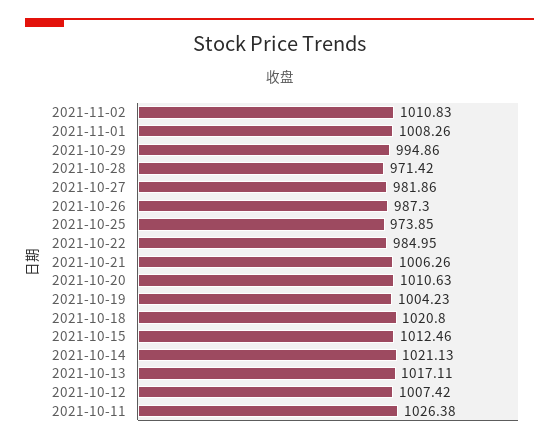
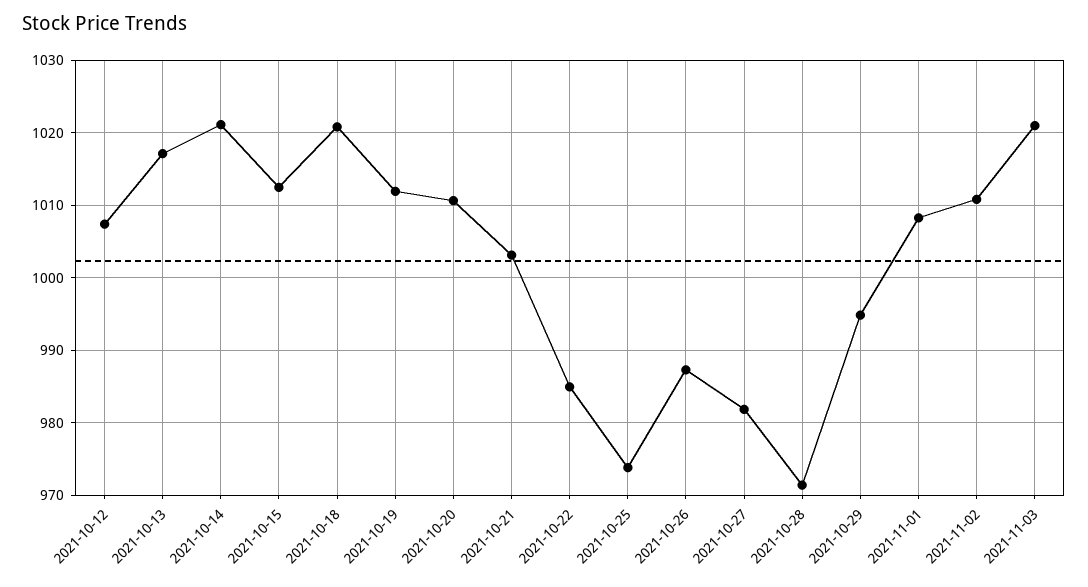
2021-10-21: 1006.26 -> 1003
2021-10-19: 1004.23 -> 1012
2021-10-11: 1026.38 -> none
2021-11-03: none -> 1021

